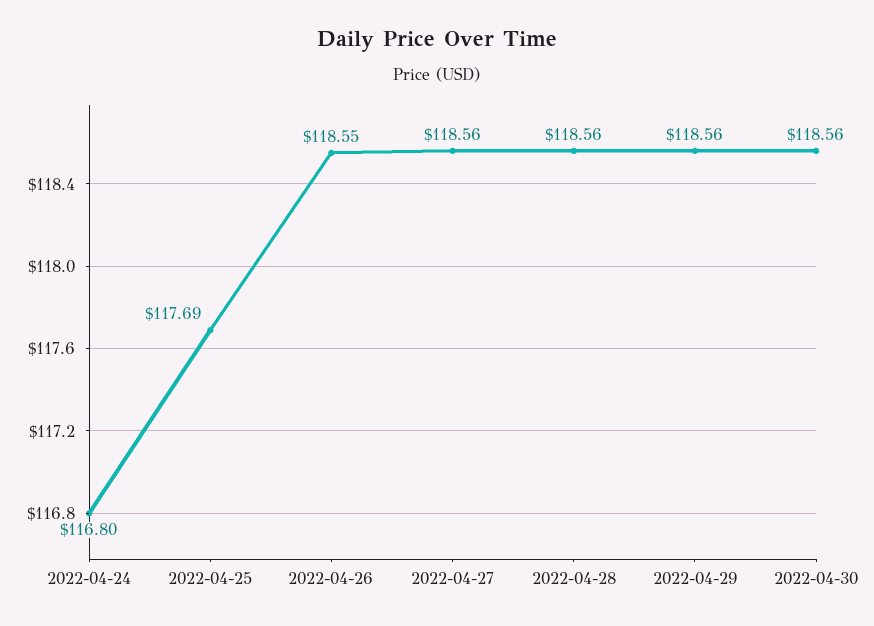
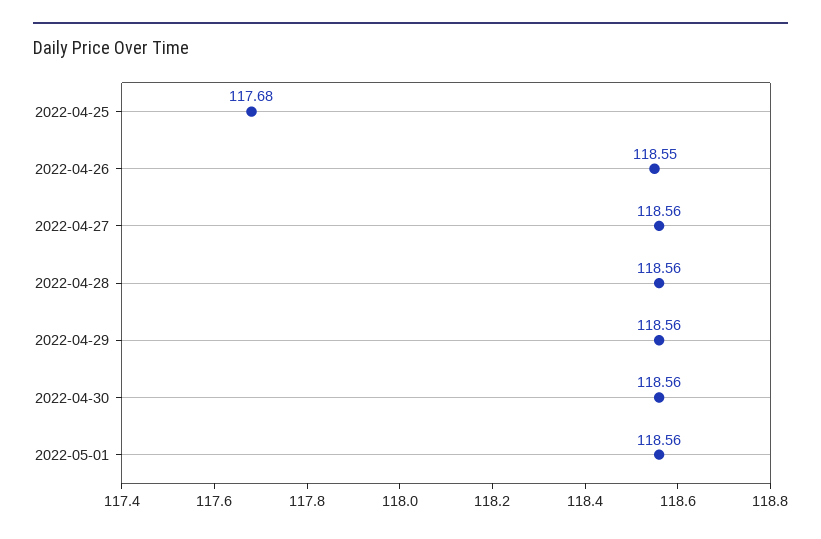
2022-04-24: 116.8 -> none
2022-04-25: 117.69 -> 117.68
2022-05-01: none -> 118.56

